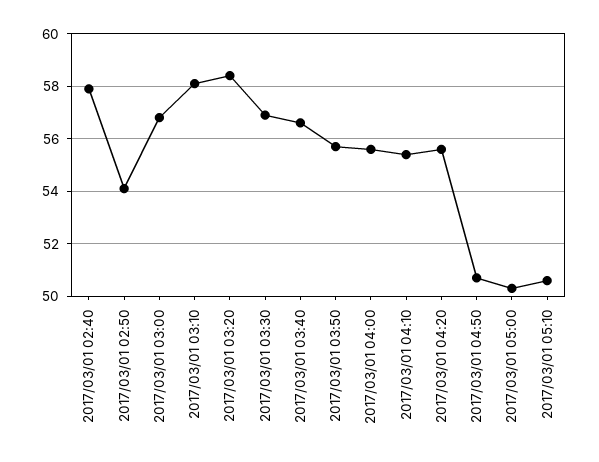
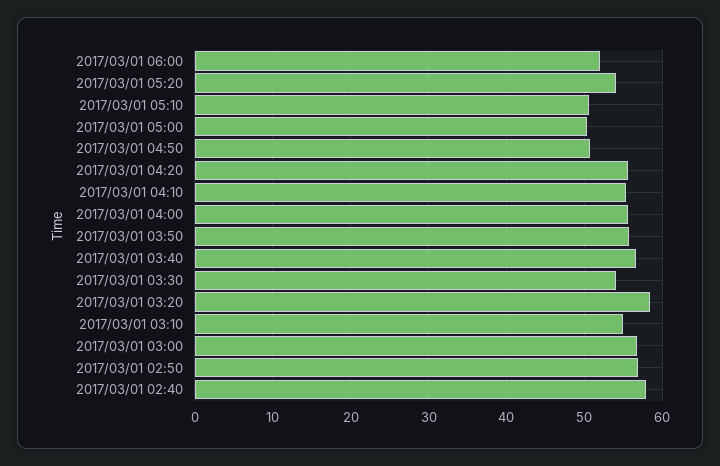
2017/03/01 02:50: 54 -> 57
2017/03/01 03:10: 58 -> 55
2017/03/01 03:30: 57 -> 54
2017/03/01 06:00: none -> 52
2017/03/01 05:20: none -> 54

